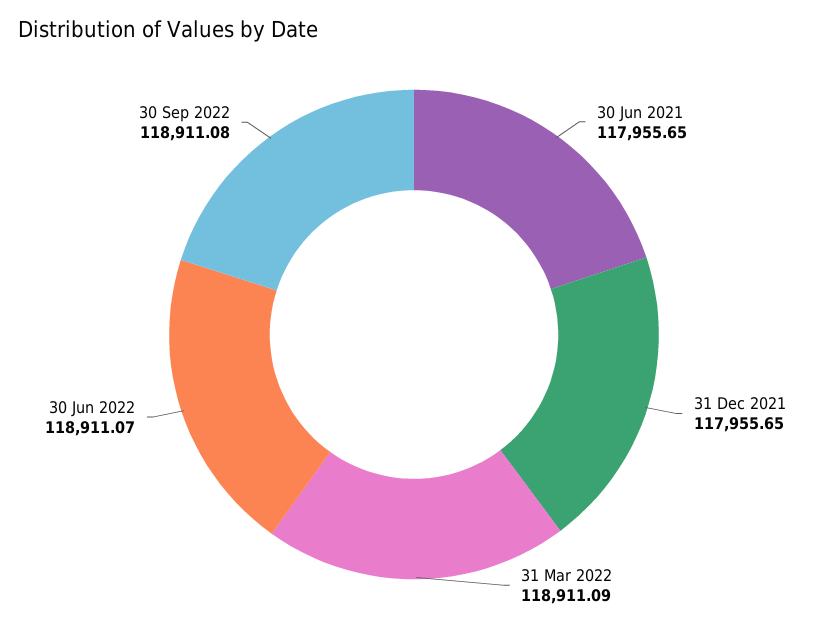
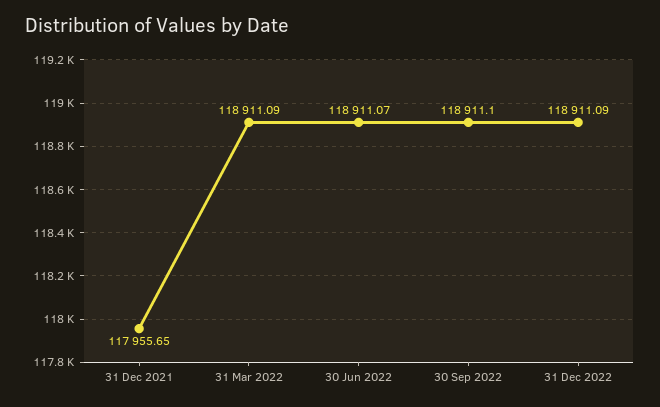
30 Jun 2021: 117955.65 -> none
30 Sep 2022: 118911.08 -> 118911.1
31 Dec 2022: none -> 118911.09

